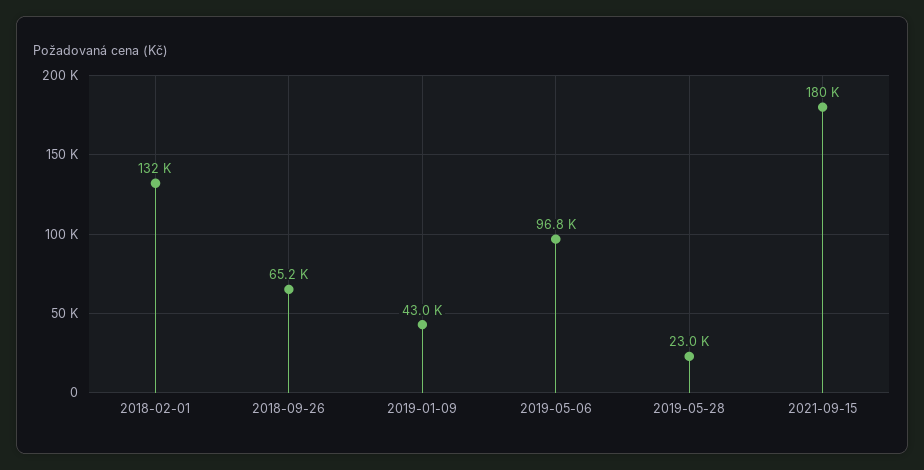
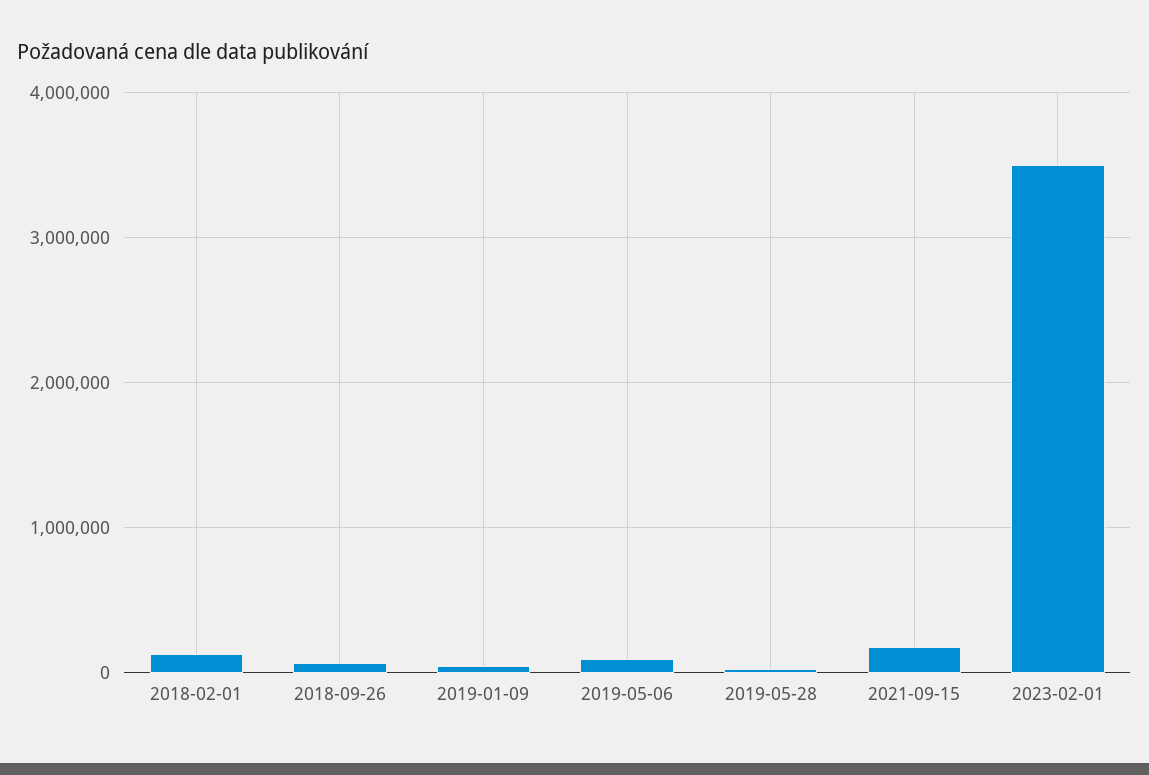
2023-02-01: none -> 3500000

